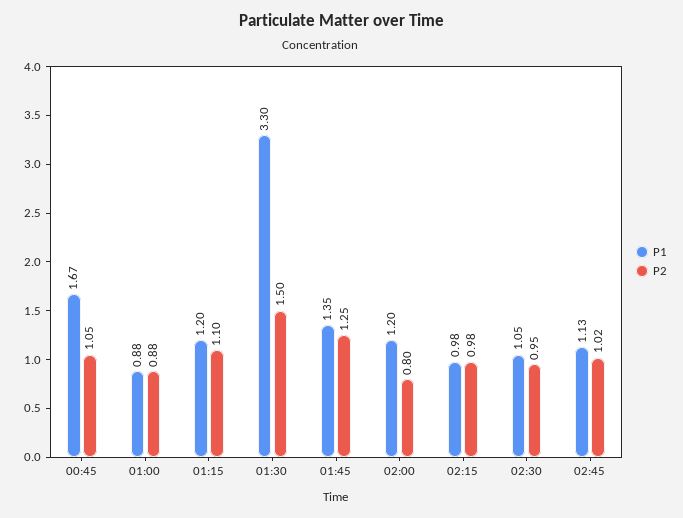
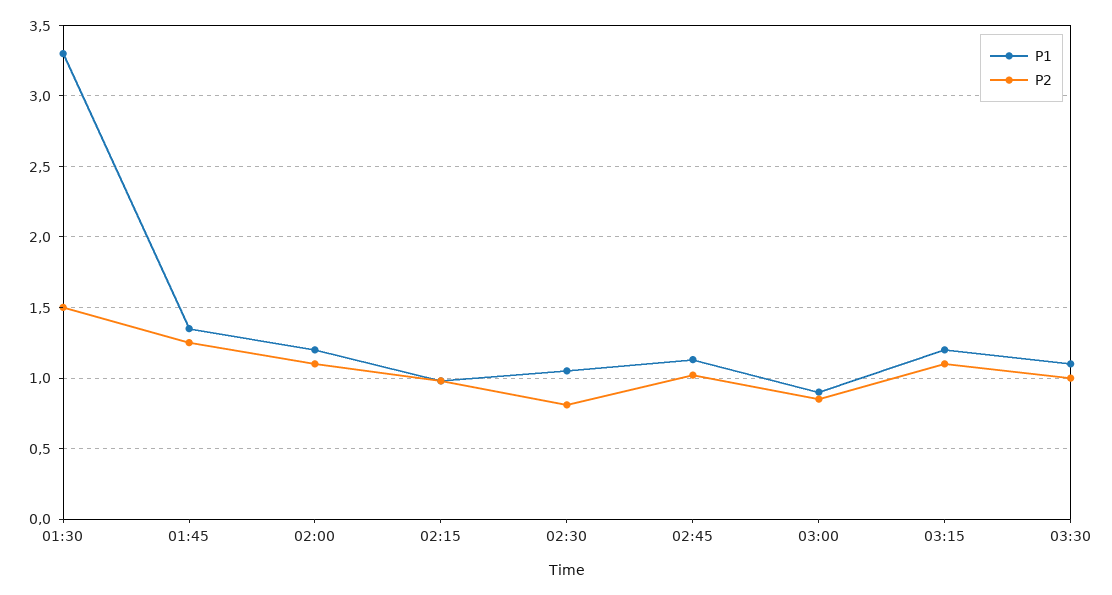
P1, 00:45: 1.67 -> none
P2, 00:45: 1.05 -> none
P1, 01:00: 0.88 -> none
P2, 01:00: 0.88 -> none
P1, 01:15: 1.2 -> none
P2, 01:15: 1.1 -> none
P2, 02:00: 0.8 -> 1.1
P2, 02:30: 0.95 -> 0.8
P1, 03:00: none -> 0.9
P2, 03:00: none -> 0.85
P1, 03:15: none -> 1.2
P2, 03:15: none -> 1.1
P1, 03:30: none -> 1.1
P2, 03:30: none -> 1

